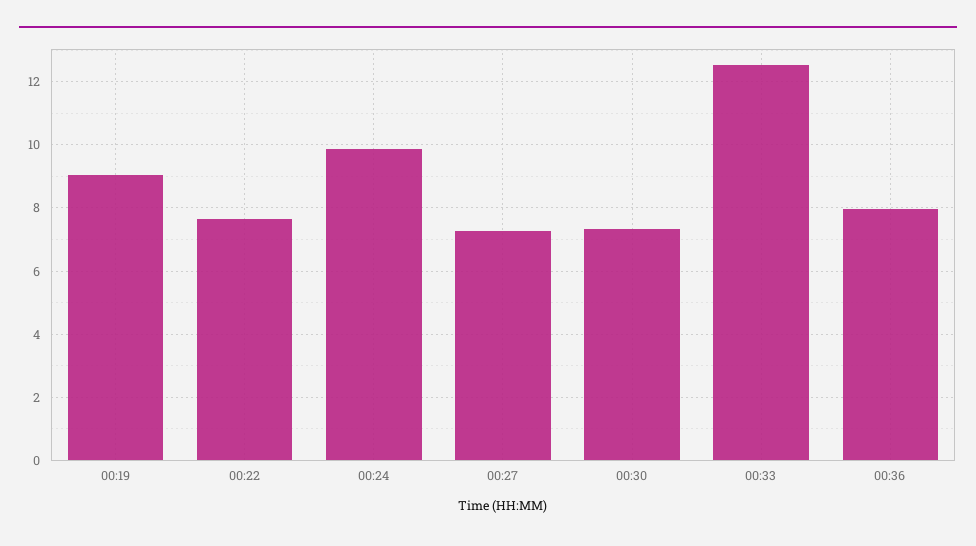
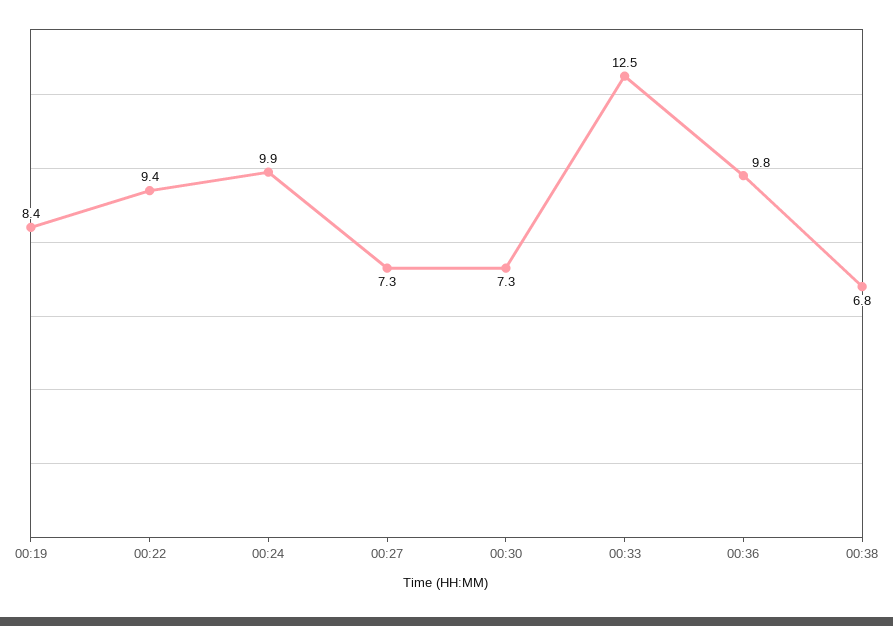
00:19: 9 -> 8.4
00:22: 7.6 -> 9.4
00:36: 8 -> 9.8
00:38: none -> 6.8

